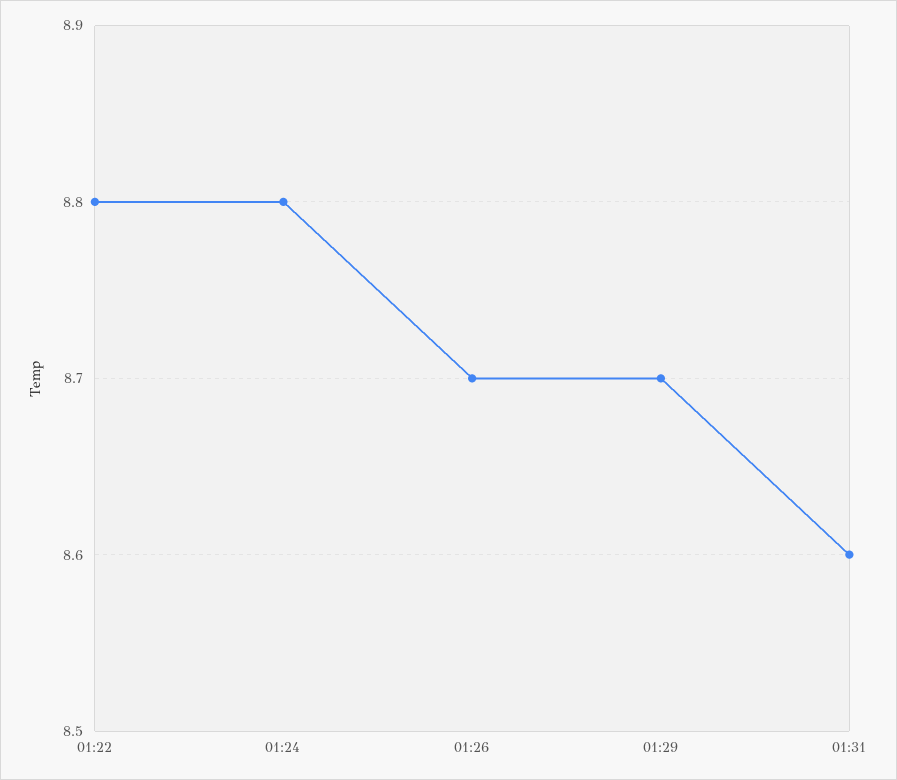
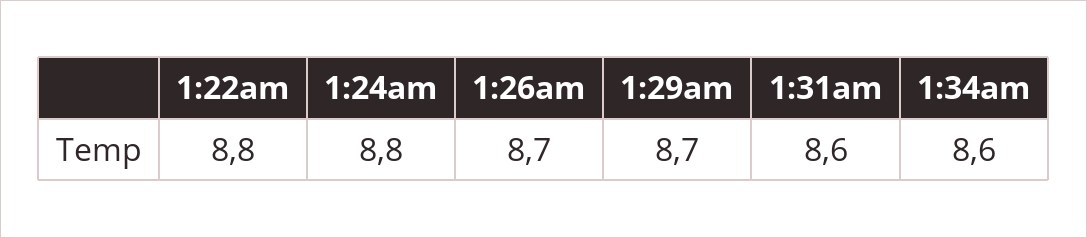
1:34am: none -> 8.6

